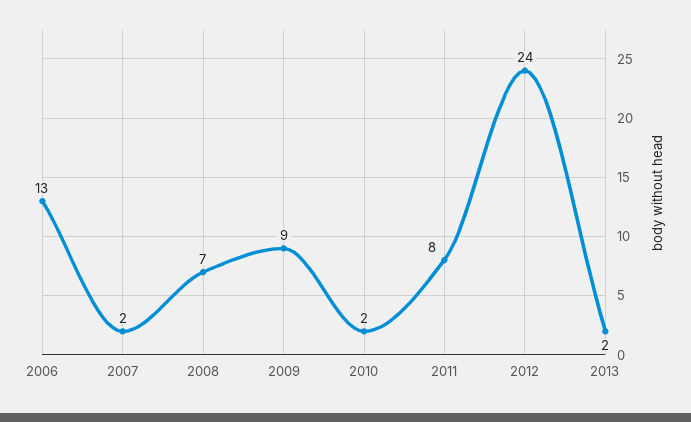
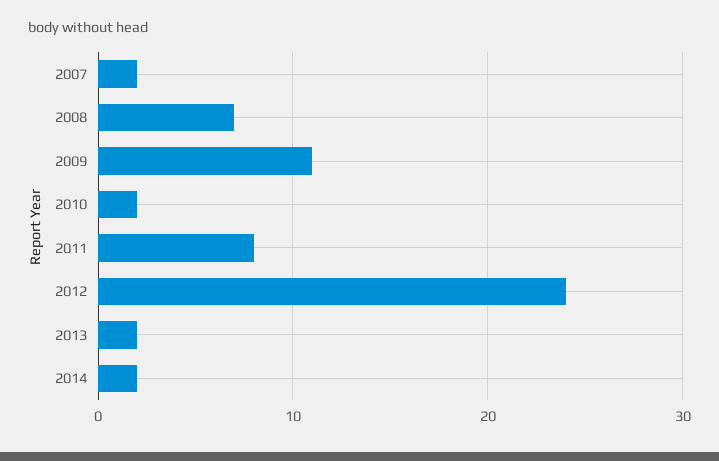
2006: 13 -> none
2009: 9 -> 11
2014: none -> 2

